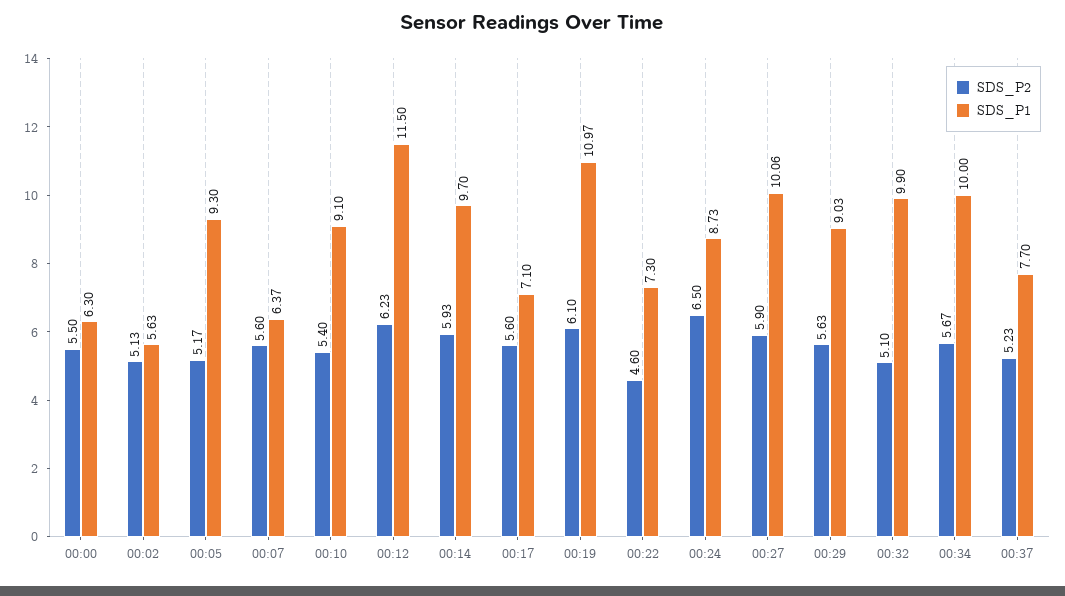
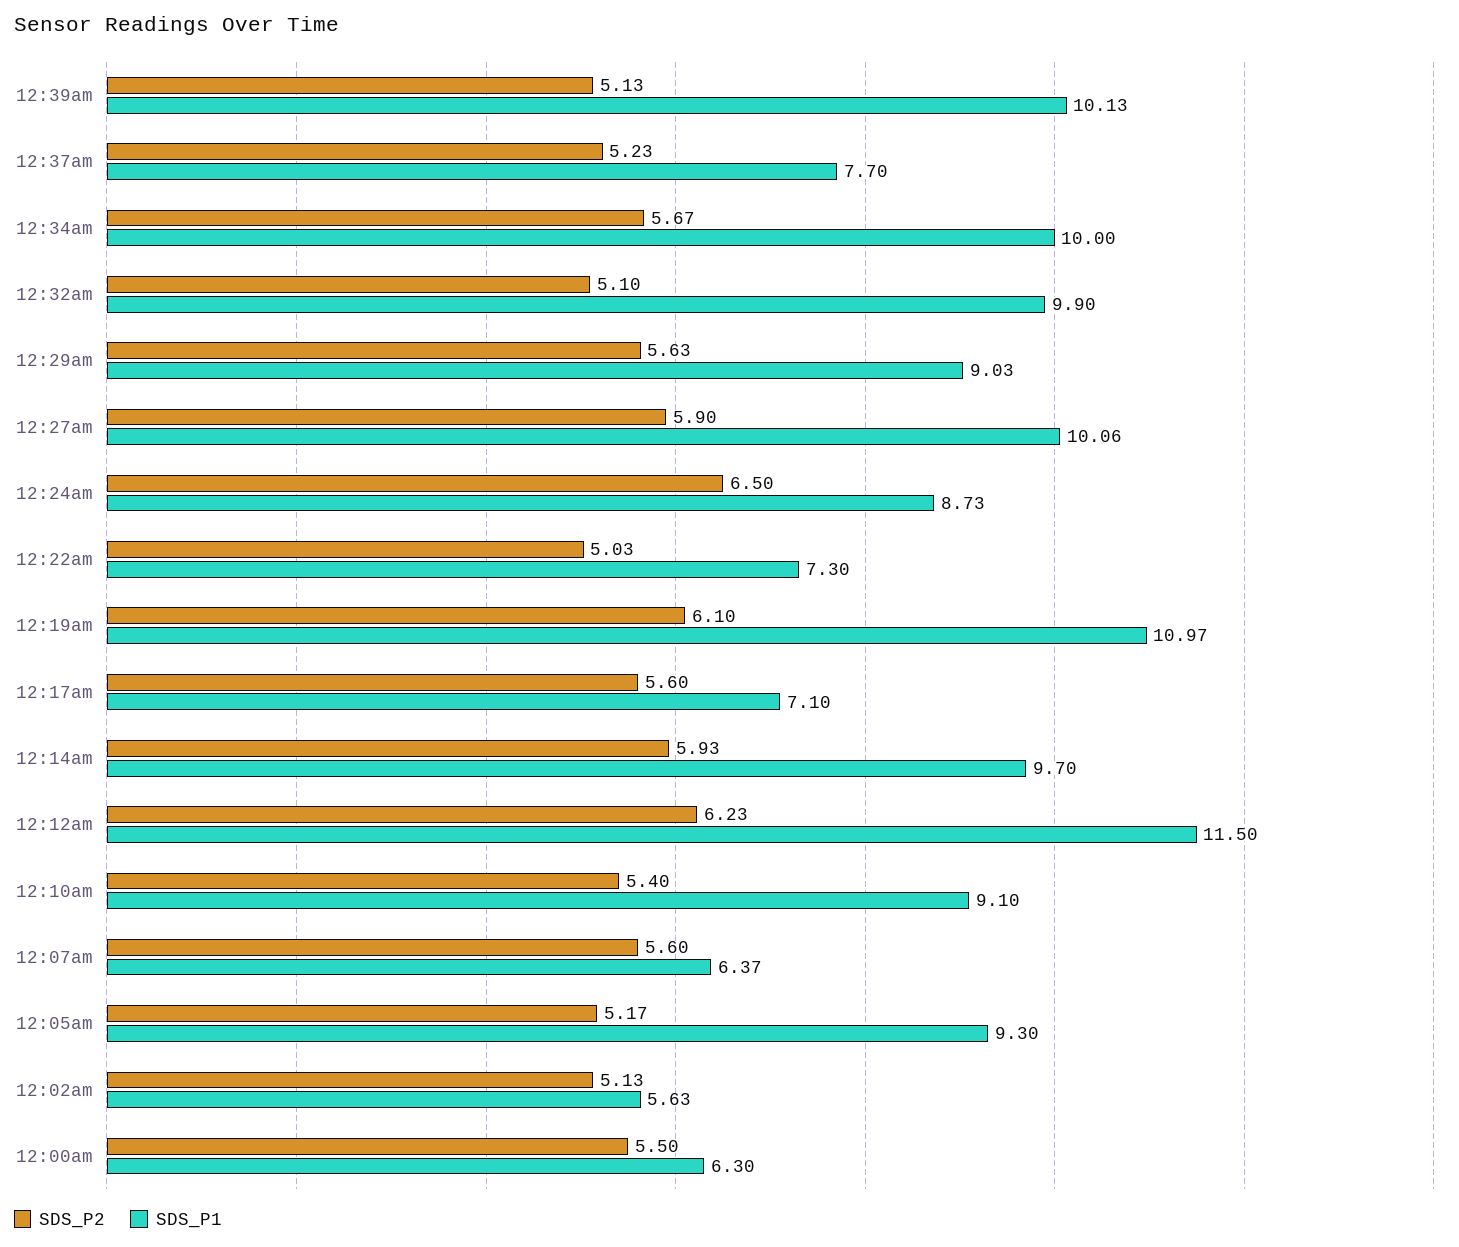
SDS_P2, 00:22: 4.6 -> 5.03
SDS_P2, 12:39am: none -> 5.13
SDS_P1, 12:39am: none -> 10.13

